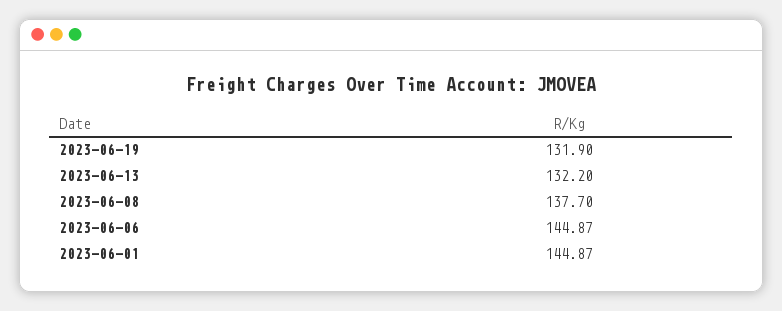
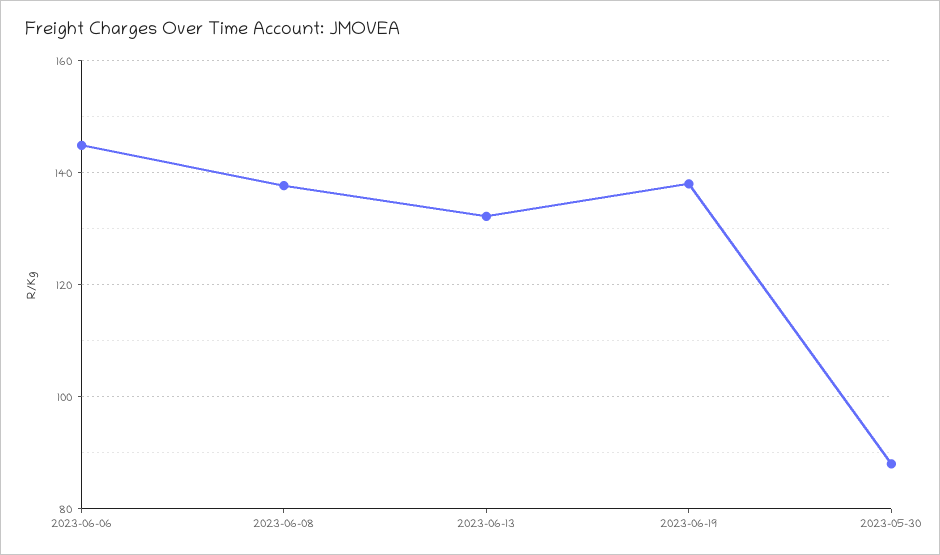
2023-06-19: 131.9 -> 138
2023-06-01: 144.87 -> none
2023-05-30: none -> 88

